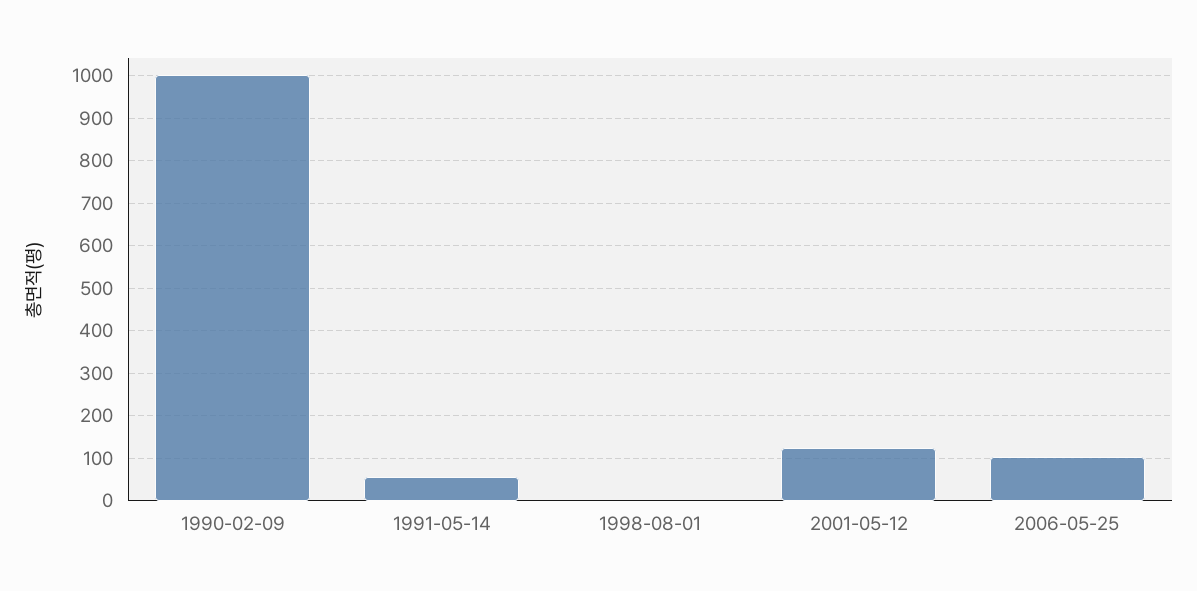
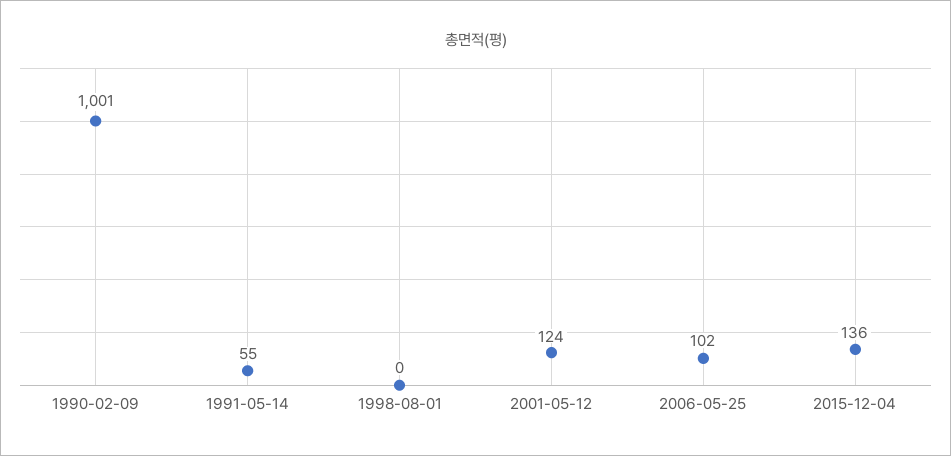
2015-12-04: none -> 136

